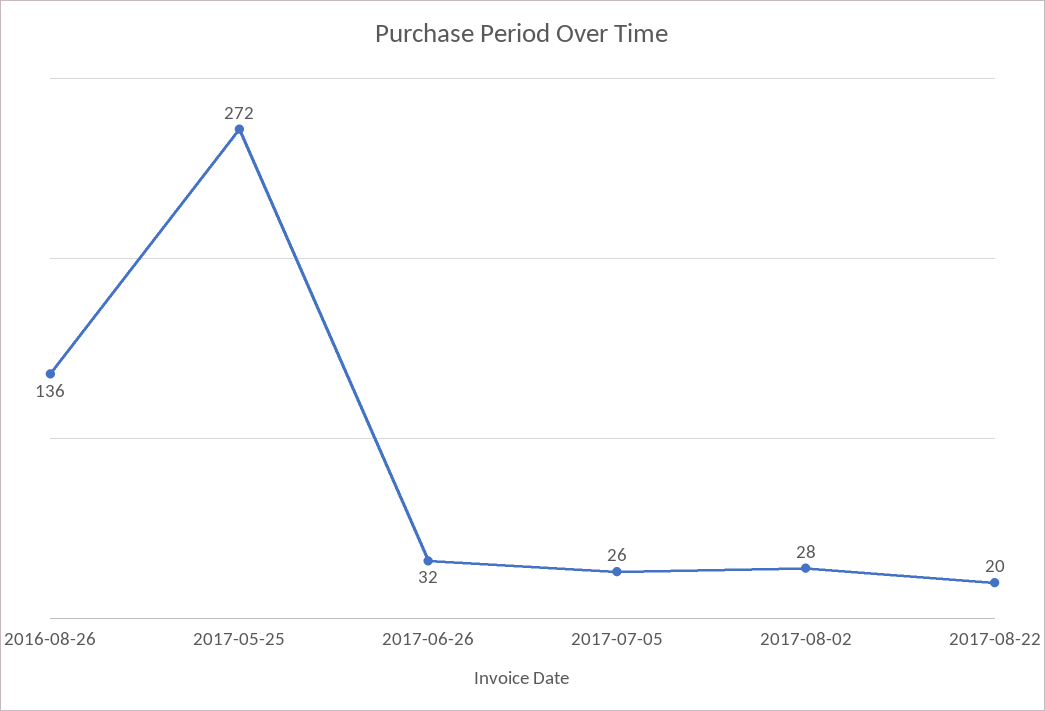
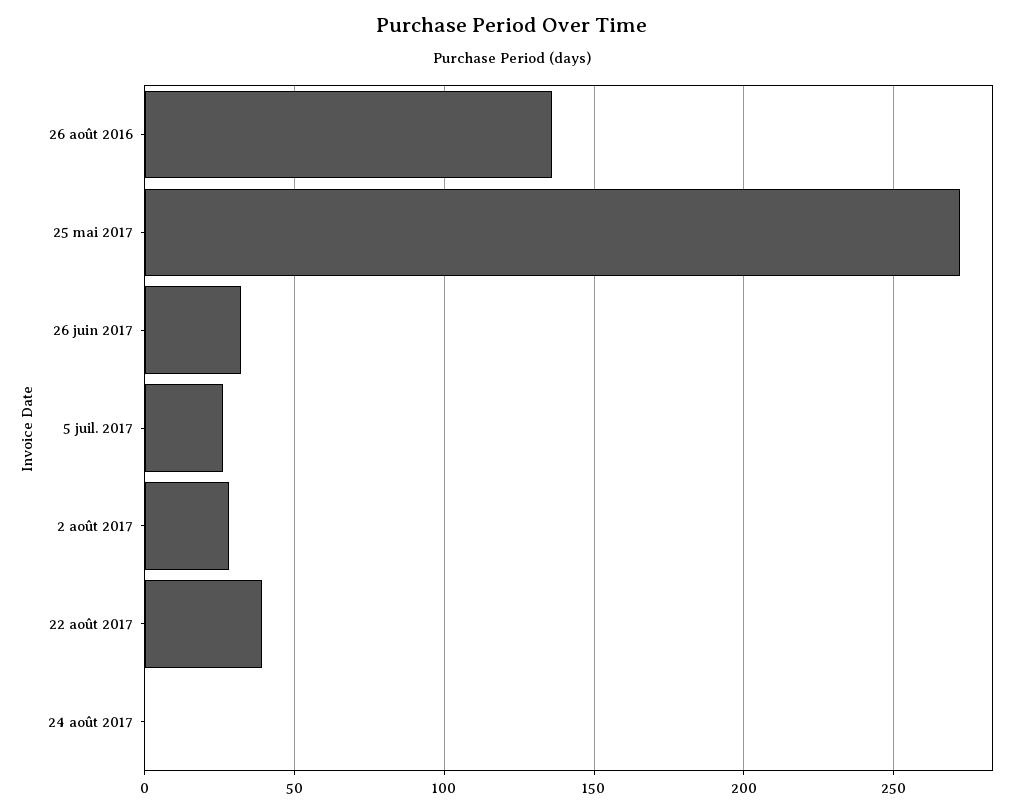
2017-08-22: 20 -> 40
24 août 2017: none -> 0

